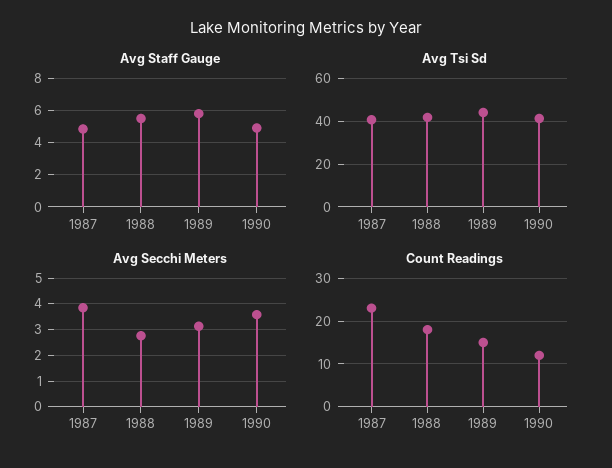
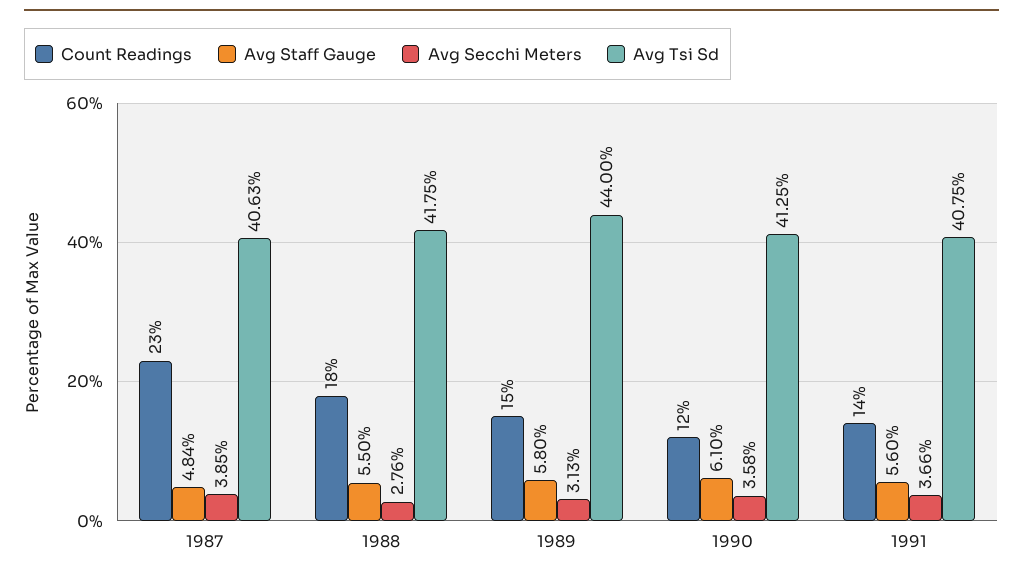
Avg Staff Gauge, 1990: 5 -> 6.1
Count Readings, 1991: none -> 14
Avg Staff Gauge, 1991: none -> 5.6
Avg Secchi Meters, 1991: none -> 3.66
Avg Tsi Sd, 1991: none -> 40.75

